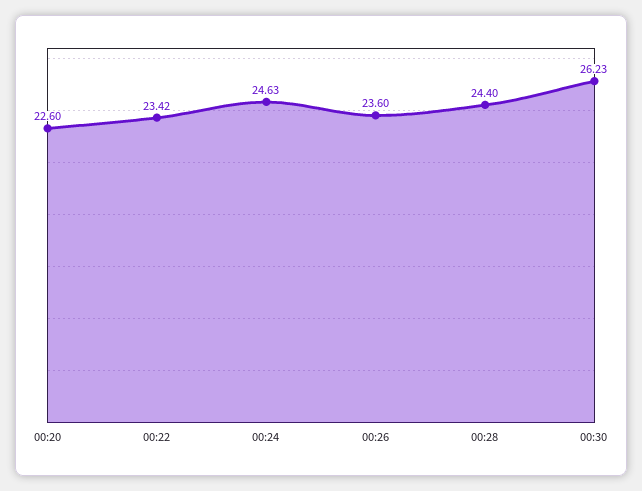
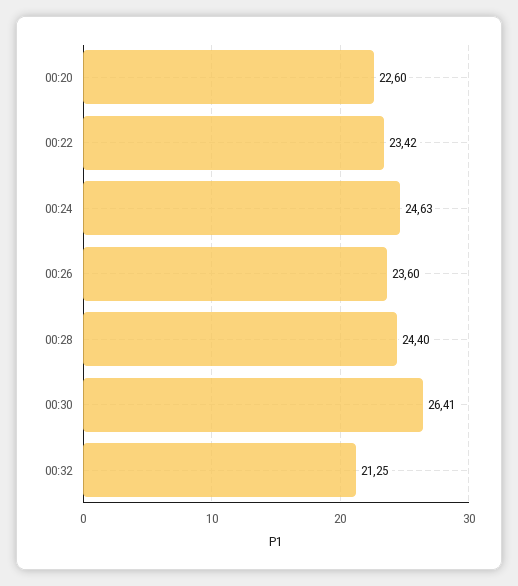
00:30: 26.23 -> 26.41
00:32: none -> 21.25

